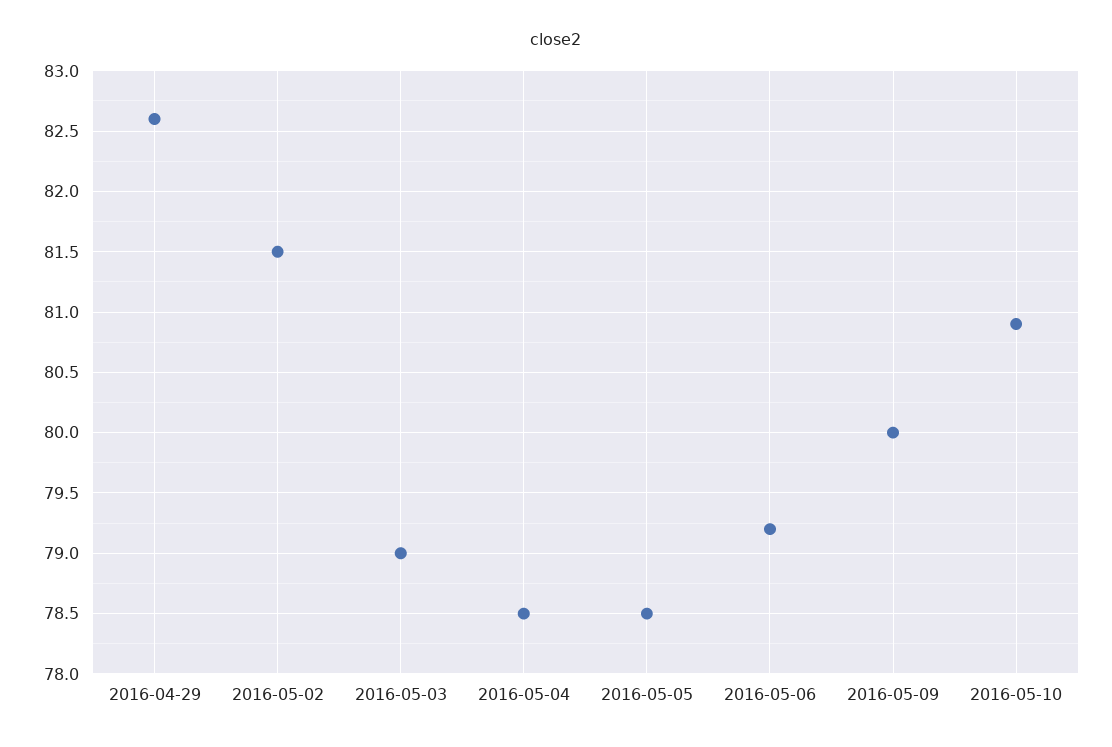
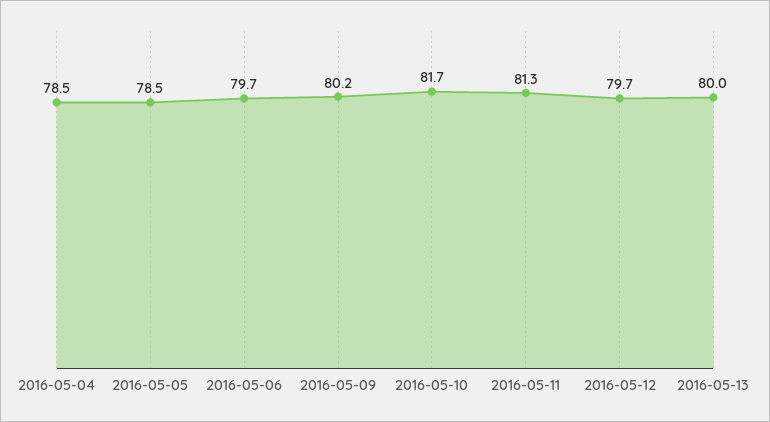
2016-04-29: 82.6 -> none
2016-05-02: 81.5 -> none
2016-05-03: 79 -> none
2016-05-06: 79.2 -> 79.7
2016-05-09: 80 -> 80.2
2016-05-10: 80.9 -> 81.7
2016-05-11: none -> 81.3
2016-05-12: none -> 79.7
2016-05-13: none -> 80

